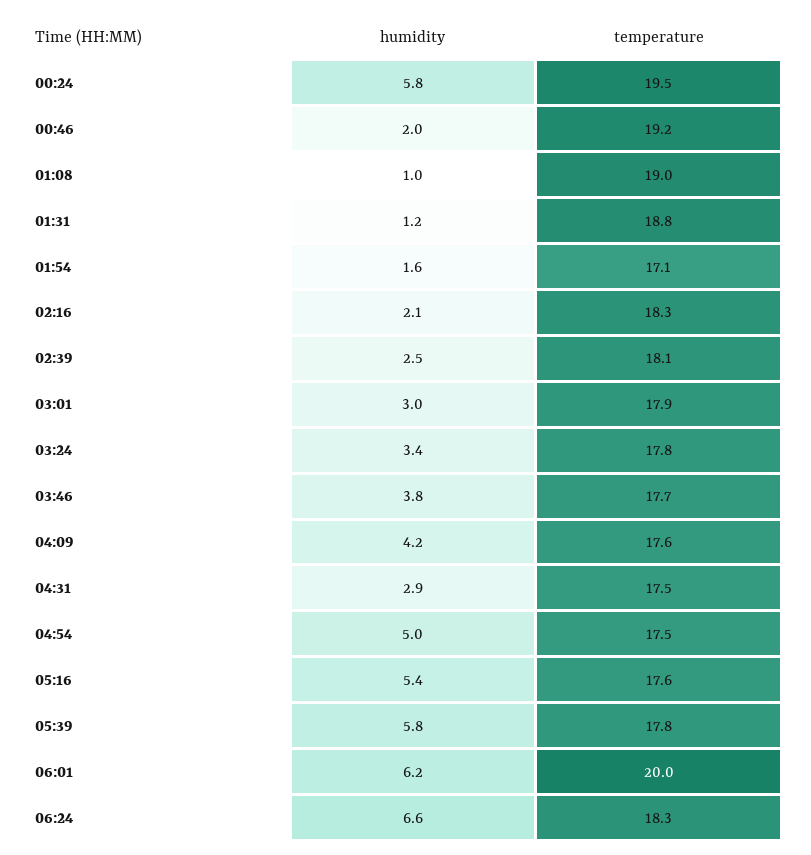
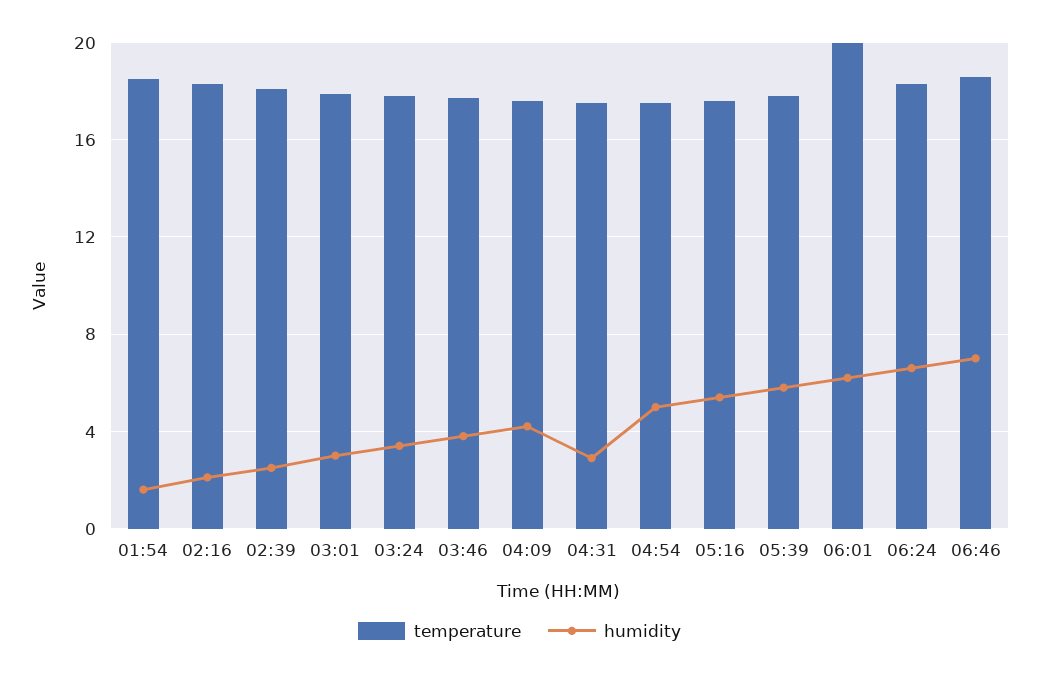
humidity, 00:24: 5.8 -> none
temperature, 00:24: 19.5 -> none
humidity, 00:46: 2 -> none
temperature, 00:46: 19.2 -> none
humidity, 01:08: 1 -> none
temperature, 01:08: 19 -> none
humidity, 01:31: 1.2 -> none
temperature, 01:31: 18.8 -> none
temperature, 01:54: 17.1 -> 18.5
temperature, 06:46: none -> 18.5
humidity, 06:46: none -> 7

